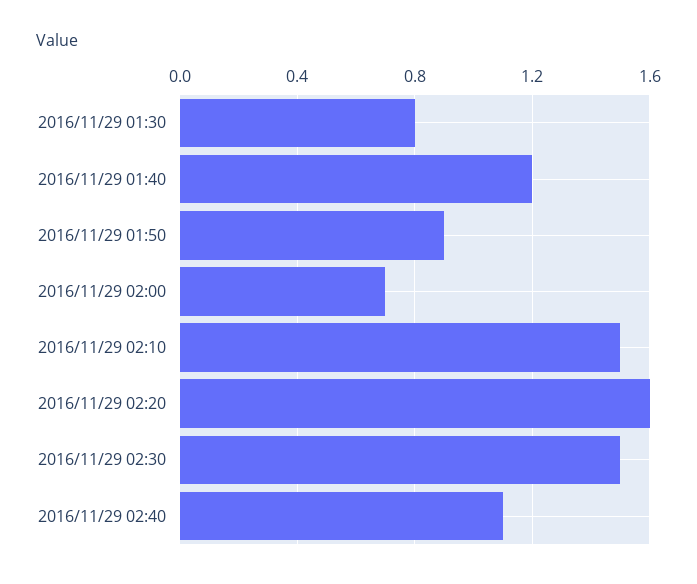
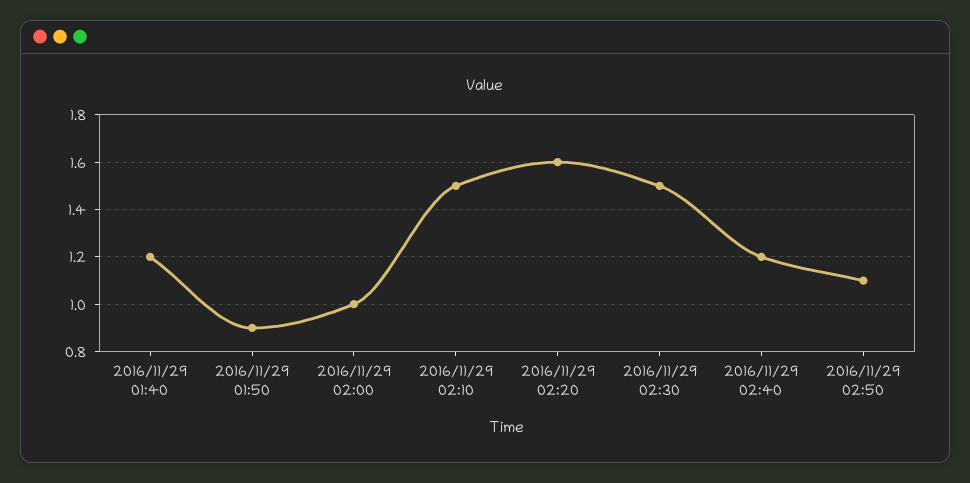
2016/11/29 01:30: 0.8 -> none
2016/11/29 02:00: 0.7 -> 1
2016/11/29 02:40: 1.1 -> 1.2
2016/11/29 02:50: none -> 1.1

